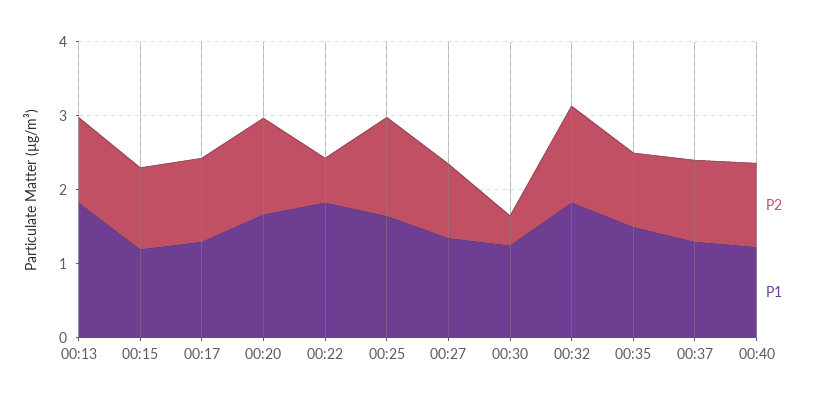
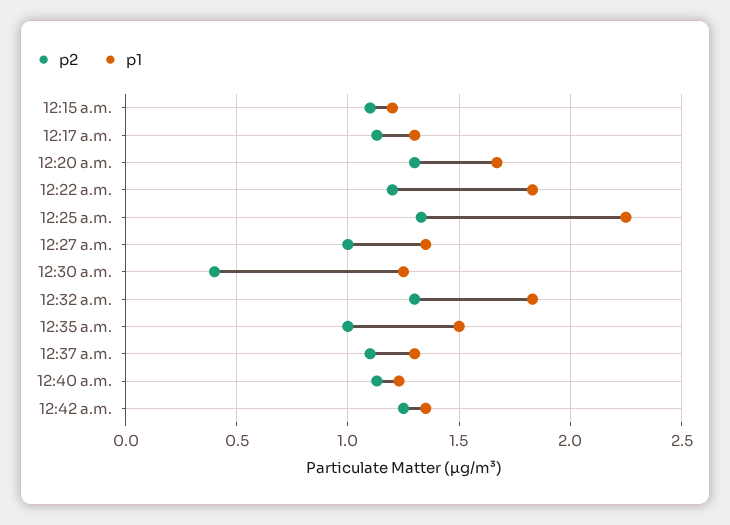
P2, 00:13: 1.2 -> none
P1, 00:13: 1.8 -> none
P2, 00:22: 0.6 -> 1.2
P1, 00:25: 1.6 -> 2.25
P2, 12:42 a.m.: none -> 1.25
P1, 12:42 a.m.: none -> 1.35

